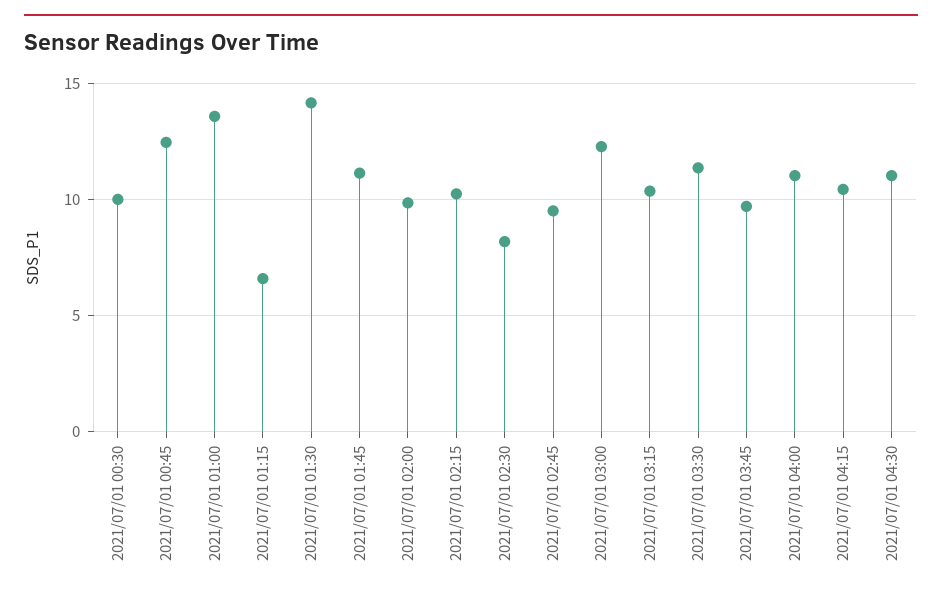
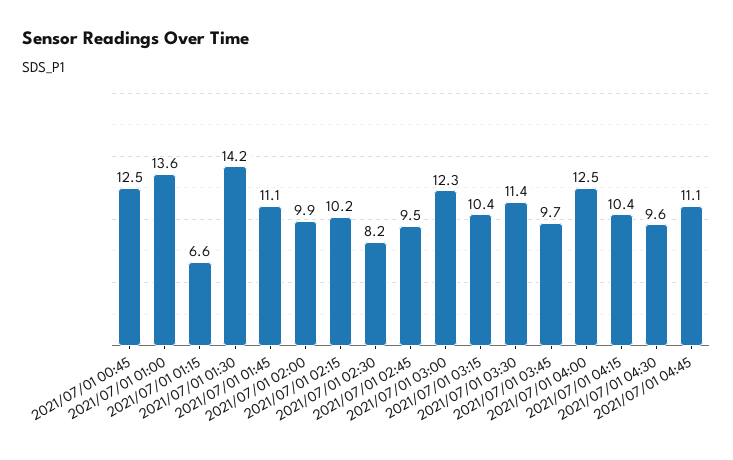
2021/07/01 00:30: 10 -> none
2021/07/01 04:00: 11 -> 12.5
2021/07/01 04:30: 11 -> 9.6
2021/07/01 04:45: none -> 11.1

